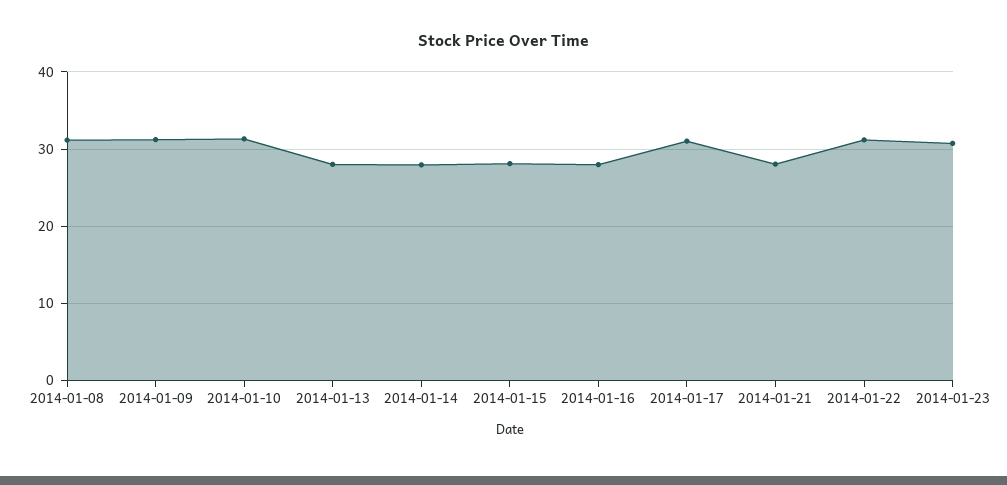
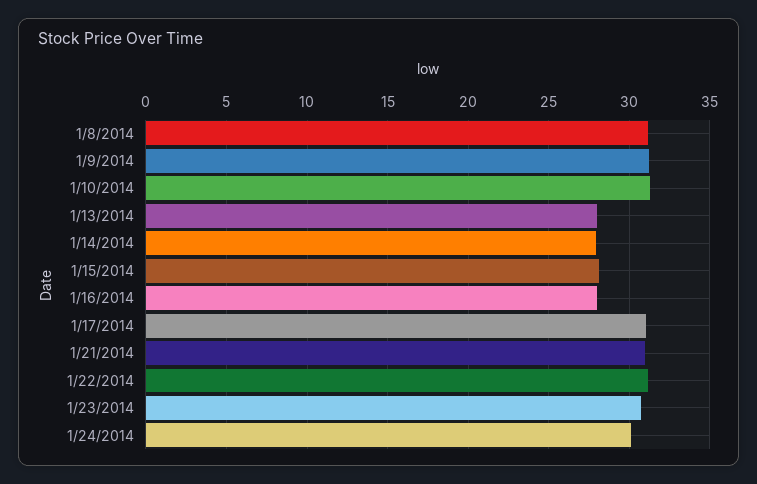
2014-01-21: 28 -> 31
1/24/2014: none -> 30

